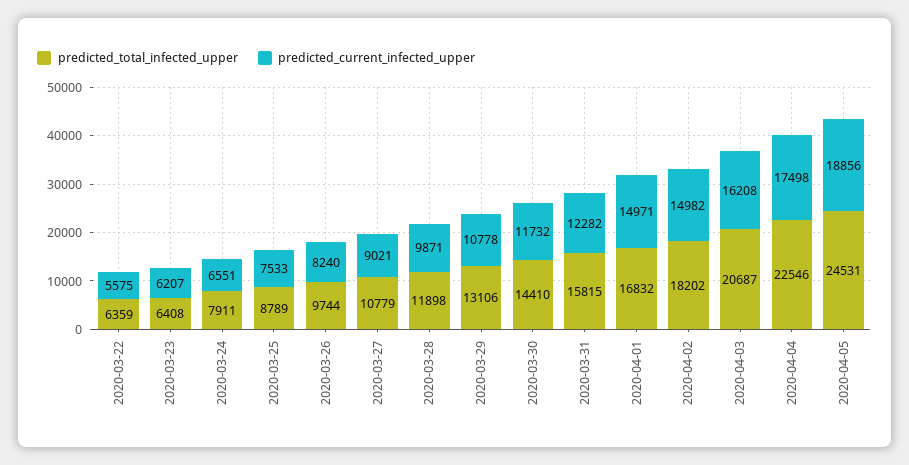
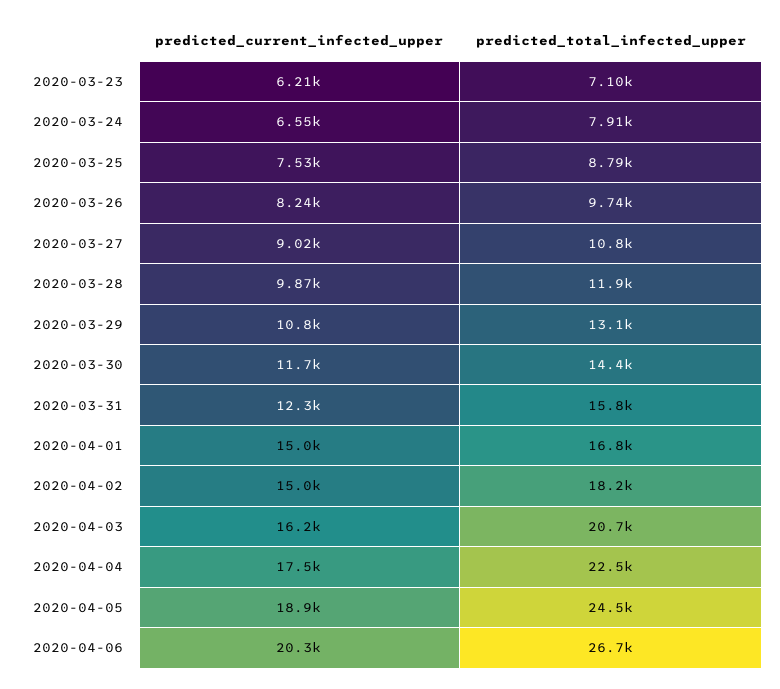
predicted_total_infected_upper, 2020-03-22: 6359 -> none
predicted_current_infected_upper, 2020-03-22: 5575 -> none
predicted_total_infected_upper, 2020-03-23: 6408 -> 7100
predicted_current_infected_upper, 2020-04-06: none -> 20300
predicted_total_infected_upper, 2020-04-06: none -> 26700

